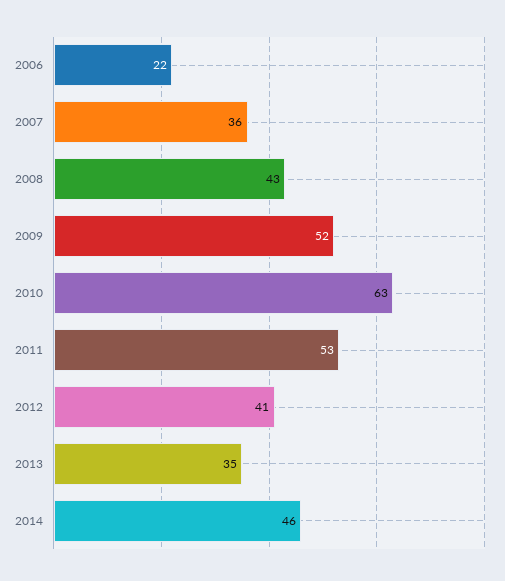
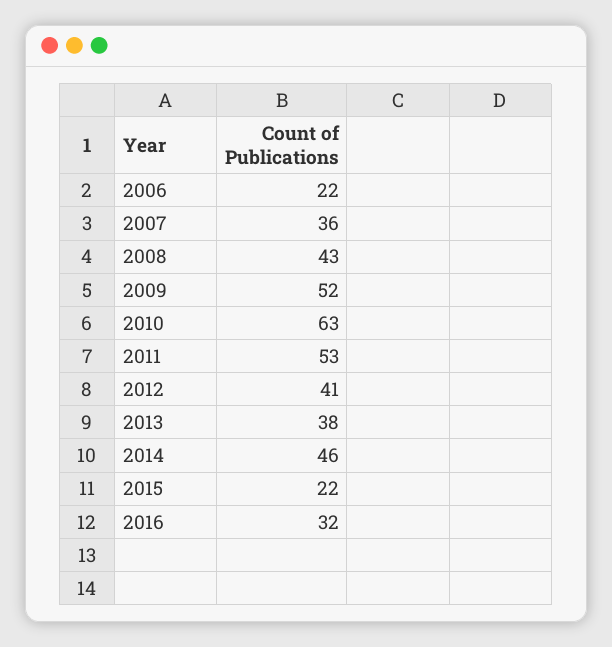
2013: 35 -> 38
2015: none -> 22
2016: none -> 32

